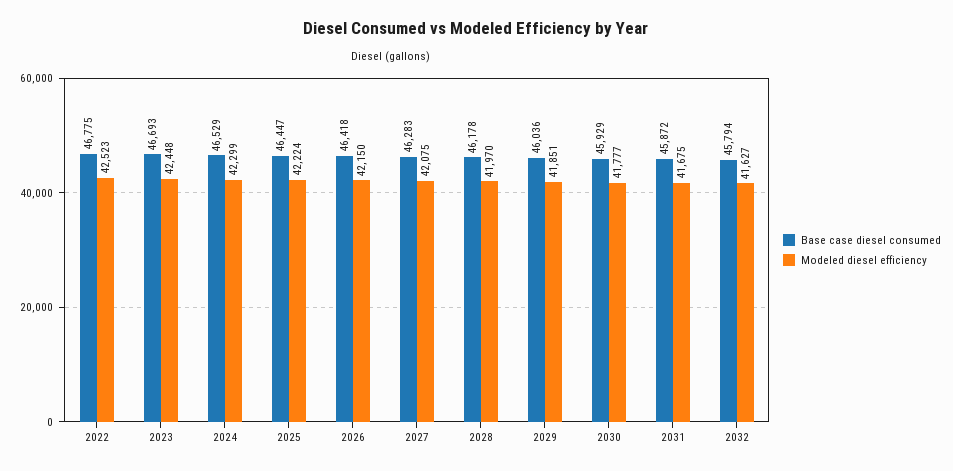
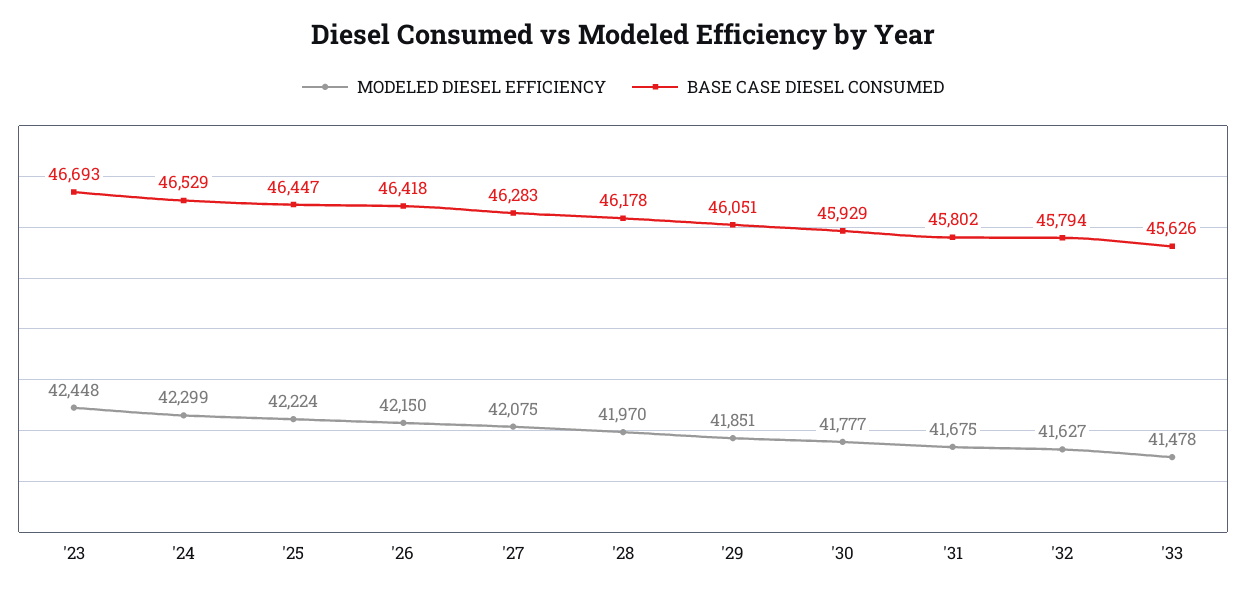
Base case diesel consumed, 2022: 46775 -> none
Modeled diesel efficiency, 2022: 42523 -> none
Base case diesel consumed, 2029: 46036 -> 46051
Base case diesel consumed, 2031: 45872 -> 45802
Modeled diesel efficiency, '33: none -> 41478
Base case diesel consumed, '33: none -> 45626

